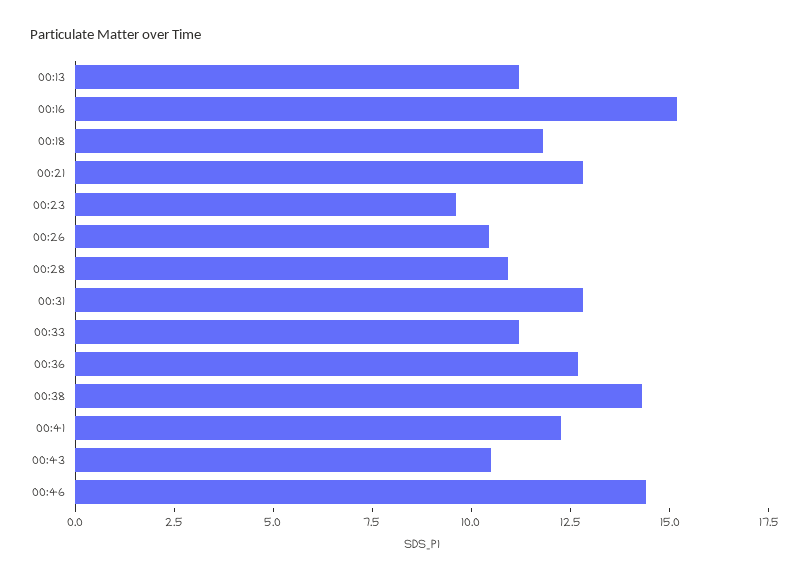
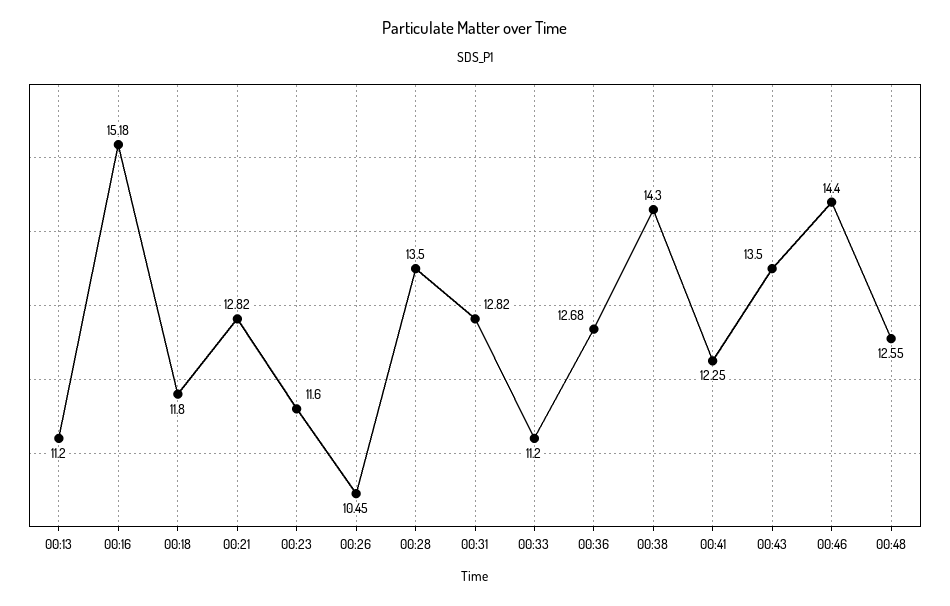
00:23: 9.5 -> 11.6
00:28: 11 -> 13.5
00:43: 10.5 -> 13.5
00:48: none -> 12.55

